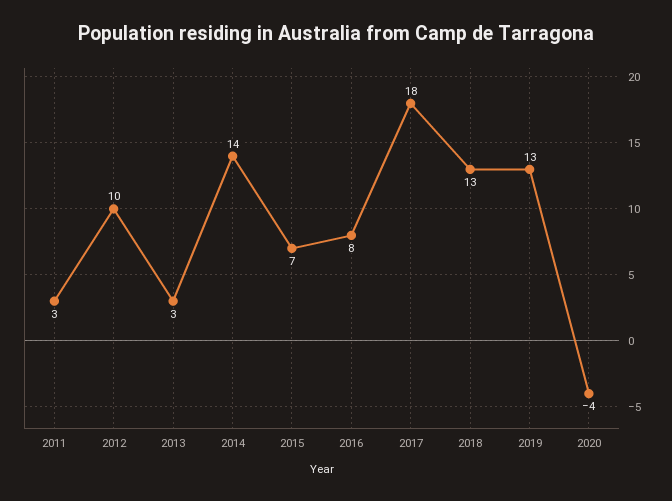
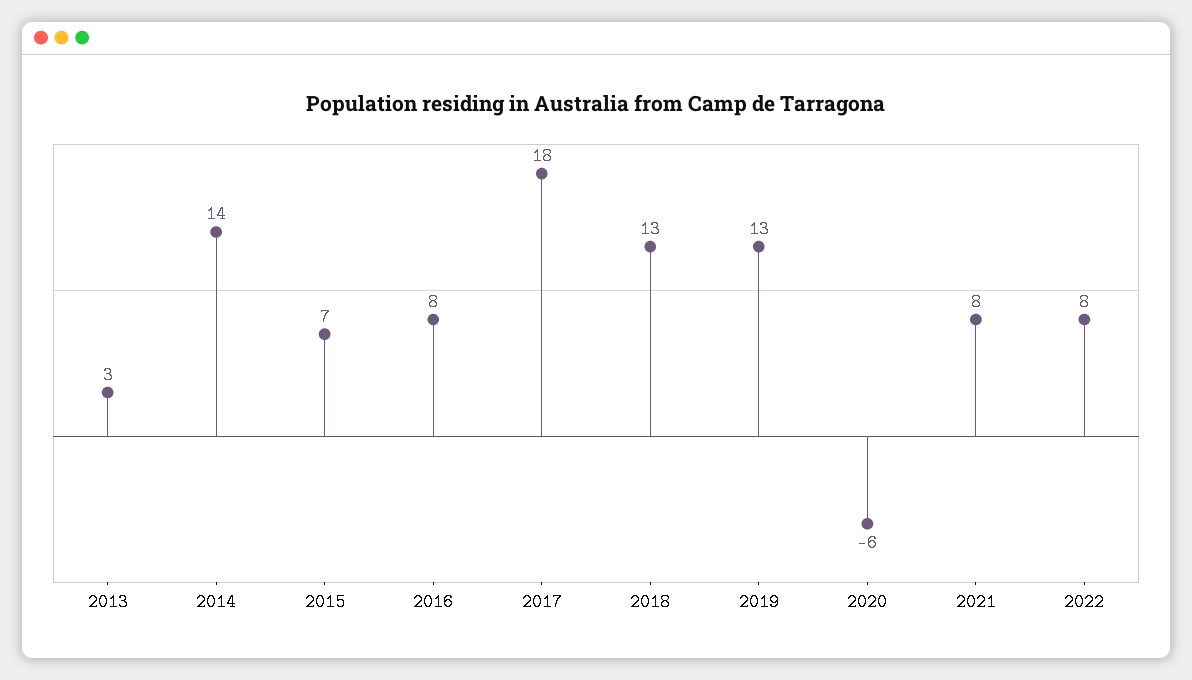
2011: 3 -> none
2012: 10 -> none
2020: -4 -> -6
2021: none -> 8
2022: none -> 8

